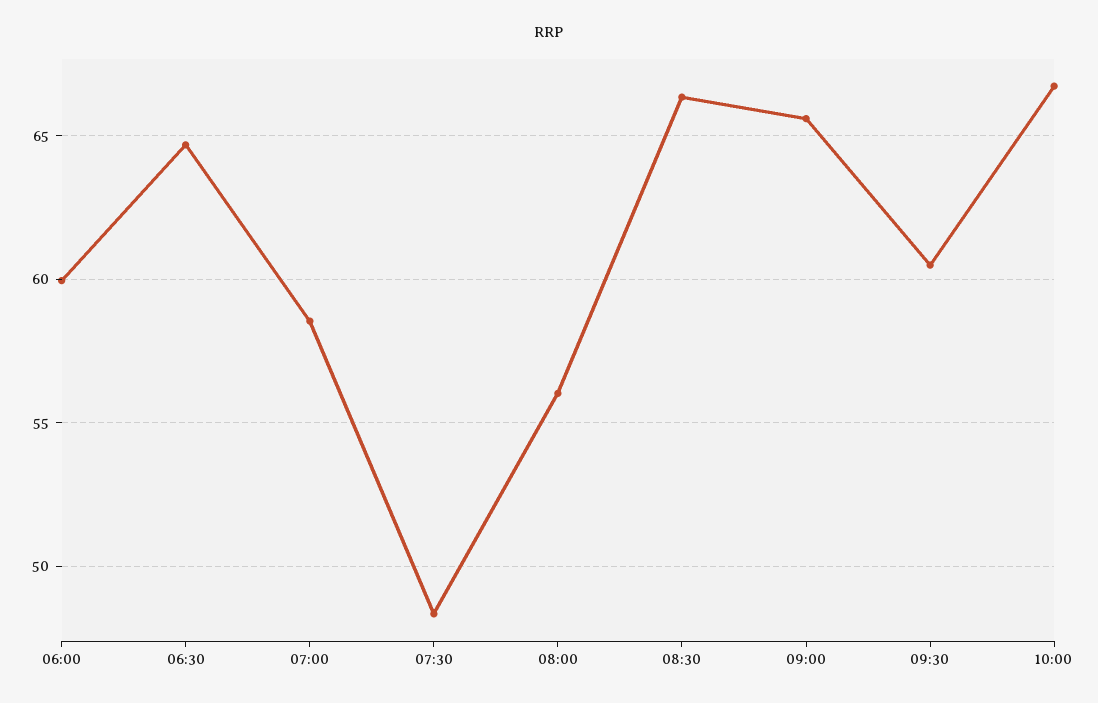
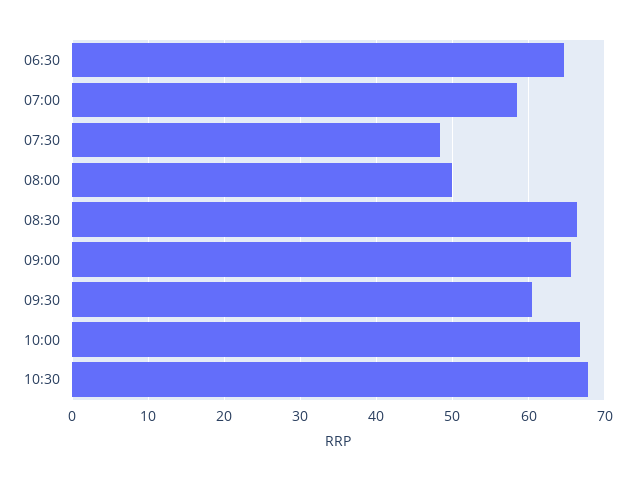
06:00: 60 -> none
08:00: 56 -> 50
10:30: none -> 68

